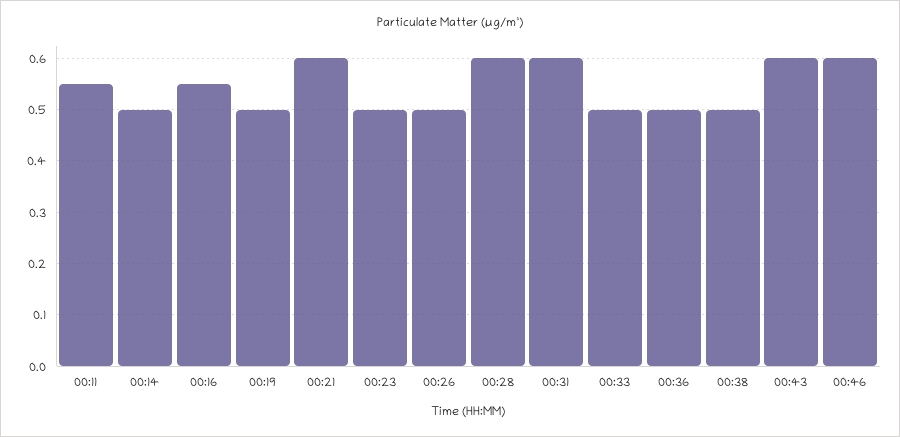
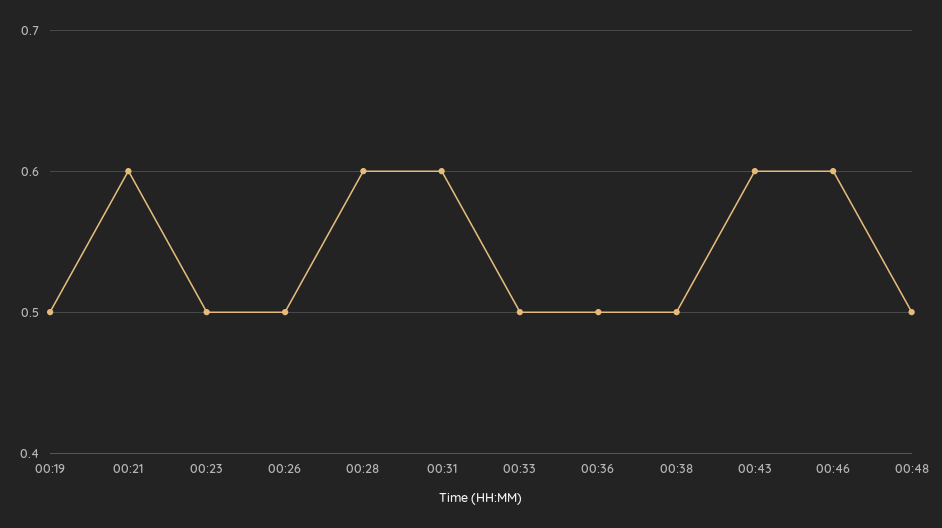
00:11: 0.55 -> none
00:14: 0.5 -> none
00:16: 0.55 -> none
00:48: none -> 0.5

